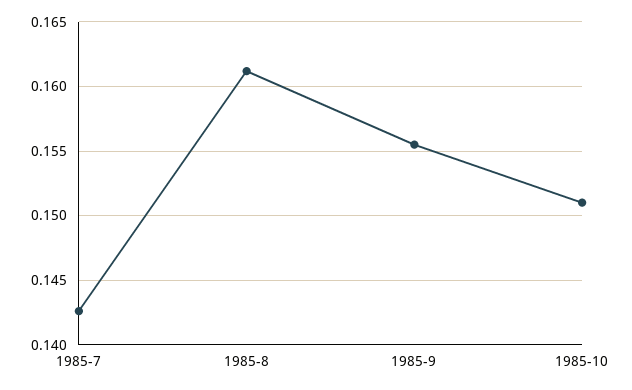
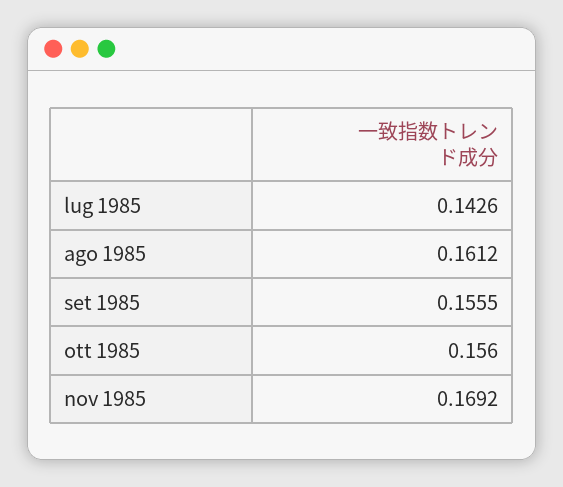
1985-10: 0.151 -> 0.156
nov 1985: none -> 0.1692

